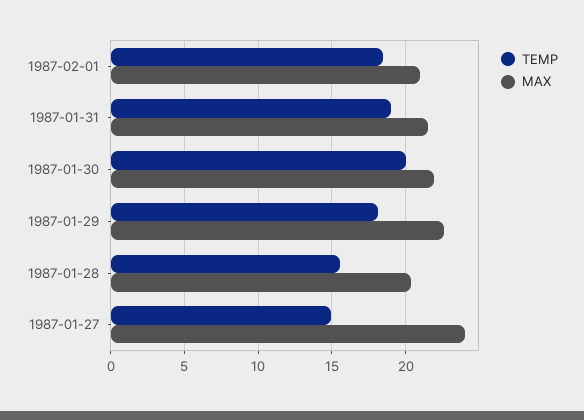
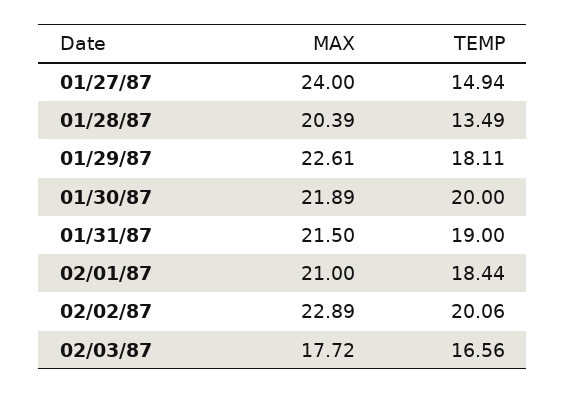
TEMP, 1987-01-28: 15.5 -> 13.49
MAX, 02/02/87: none -> 22.89
TEMP, 02/02/87: none -> 20.06
MAX, 02/03/87: none -> 17.72
TEMP, 02/03/87: none -> 16.56

